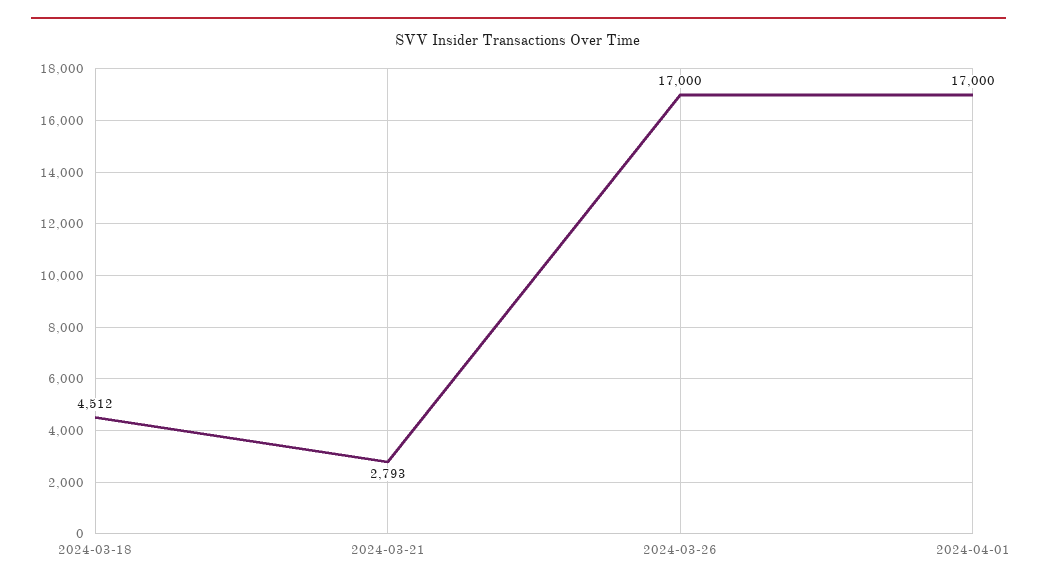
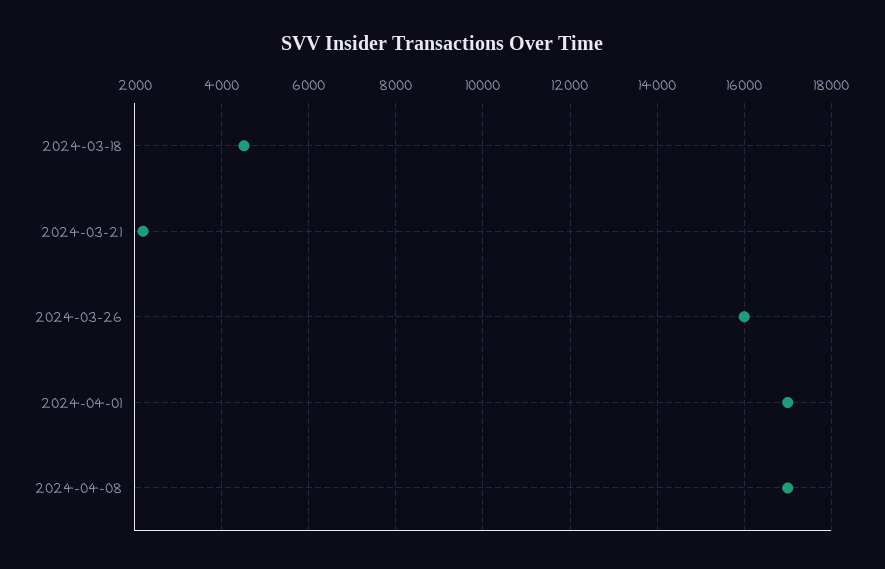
2024-03-21: 2793 -> 2200
2024-03-26: 17000 -> 16000
2024-04-08: none -> 17000

